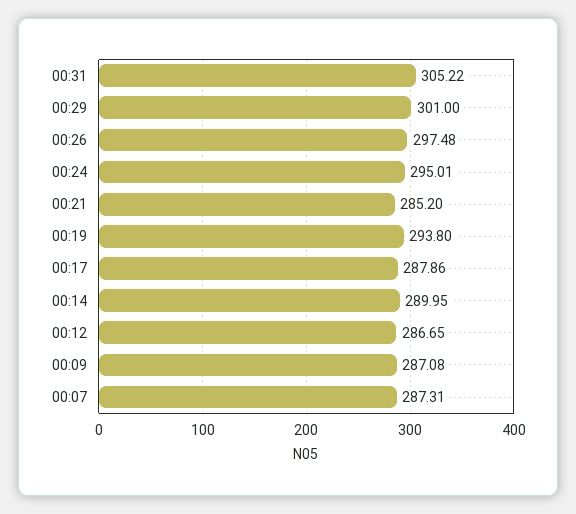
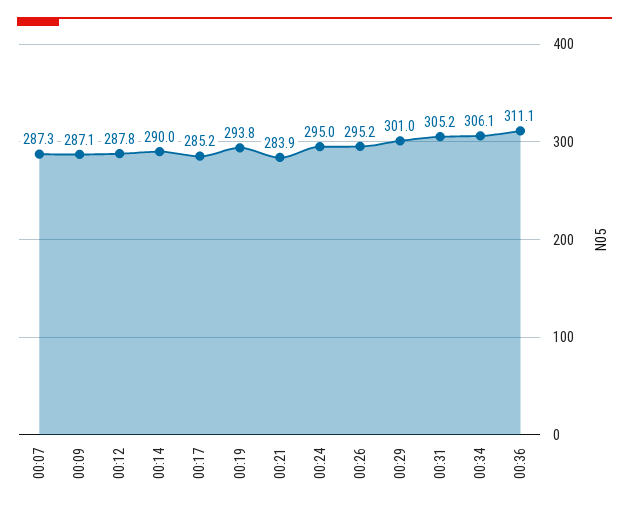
00:26: 297.48 -> 295.2
00:21: 285.2 -> 283.9
00:17: 287.86 -> 285.2
00:12: 286.65 -> 287.8
00:34: none -> 306.1
00:36: none -> 311.1

